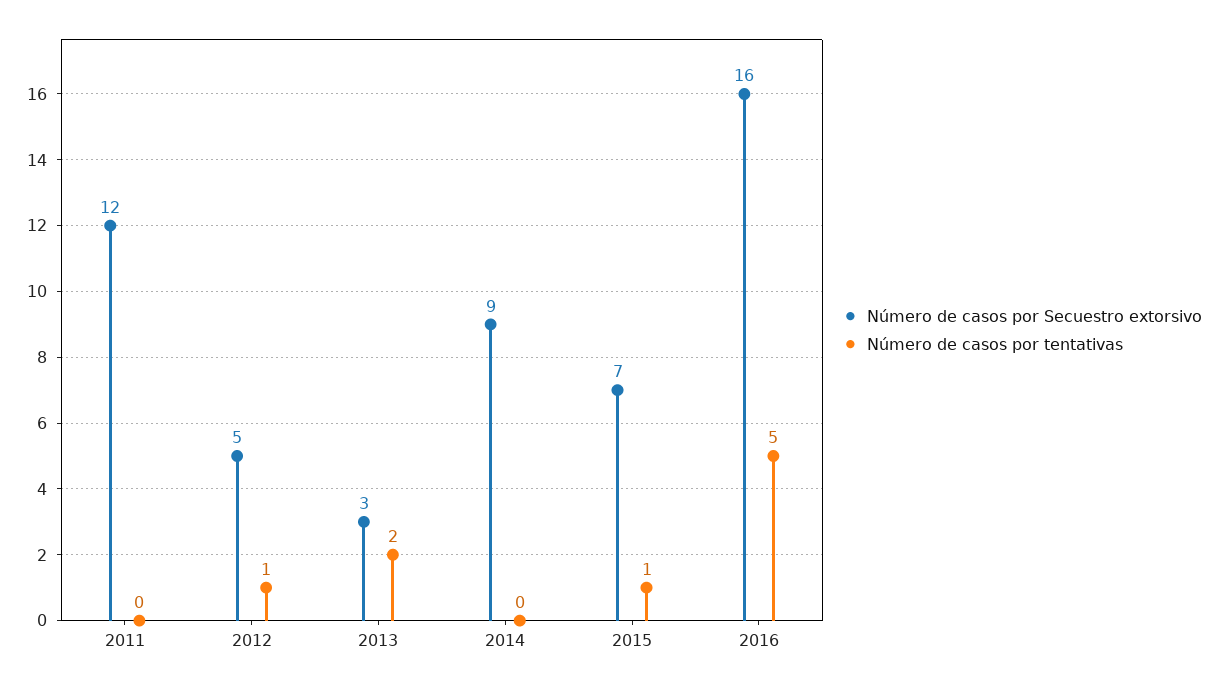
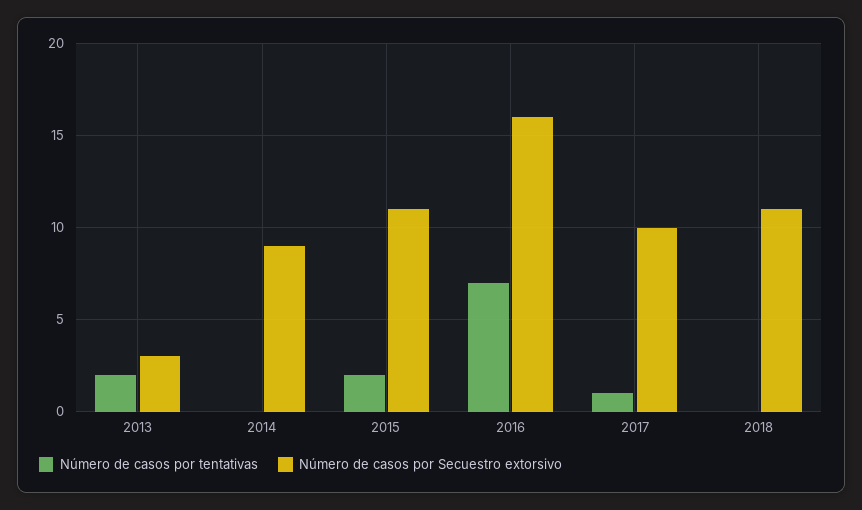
Número de casos por Secuestro extorsivo, 2011: 12 -> none
Número de casos por tentativas, 2011: 0 -> none
Número de casos por Secuestro extorsivo, 2012: 5 -> none
Número de casos por tentativas, 2012: 1 -> none
Número de casos por Secuestro extorsivo, 2015: 7 -> 11
Número de casos por tentativas, 2015: 1 -> 2
Número de casos por tentativas, 2016: 5 -> 7
Número de casos por tentativas, 2017: none -> 1
Número de casos por Secuestro extorsivo, 2017: none -> 10
Número de casos por tentativas, 2018: none -> 0
Número de casos por Secuestro extorsivo, 2018: none -> 11

